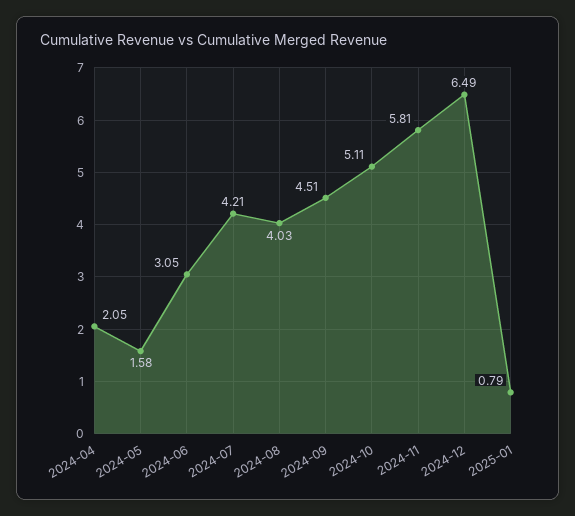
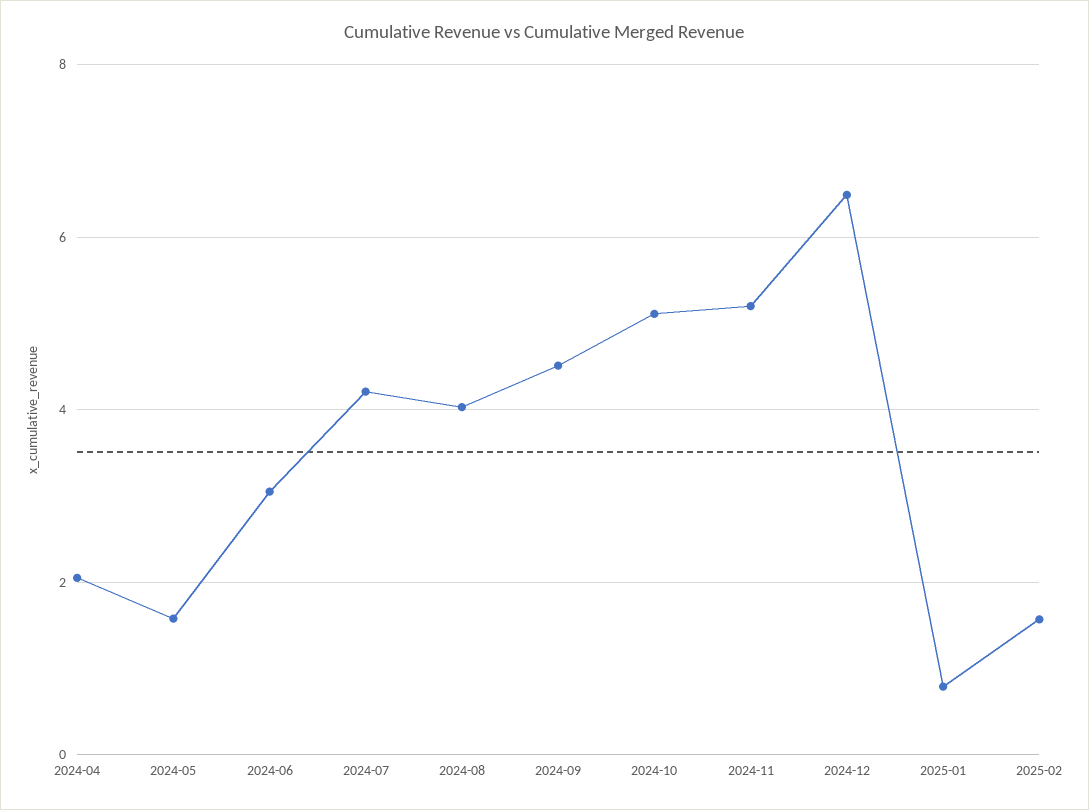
2024-11: 5.81 -> 5.2
2025-02: none -> 1.6

